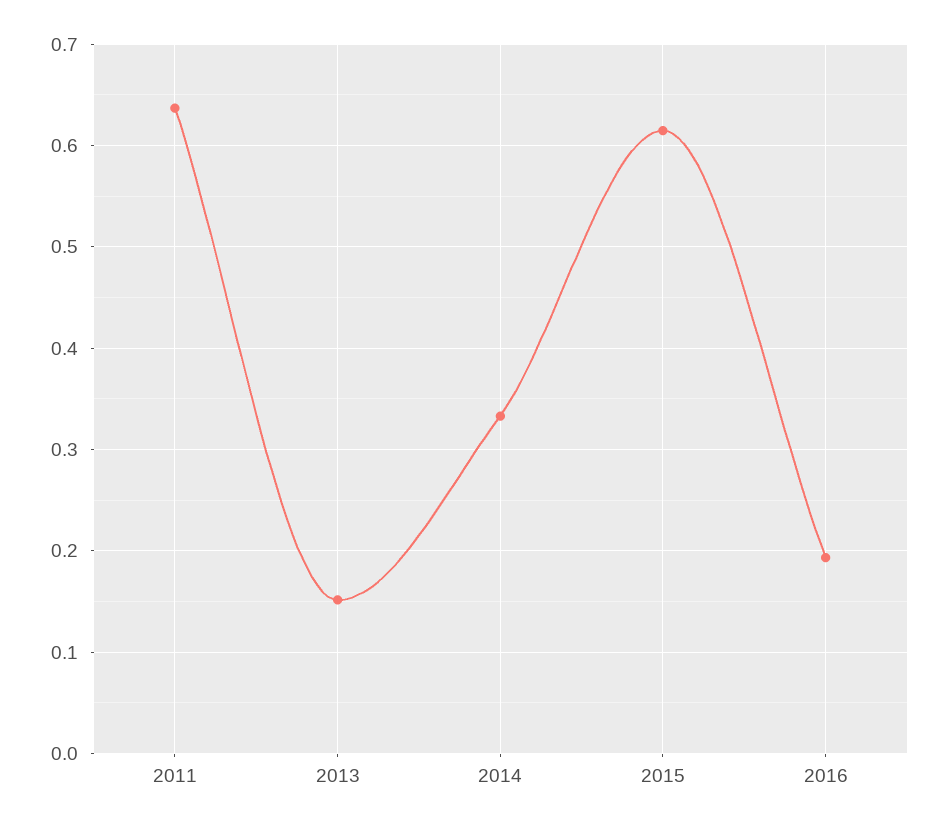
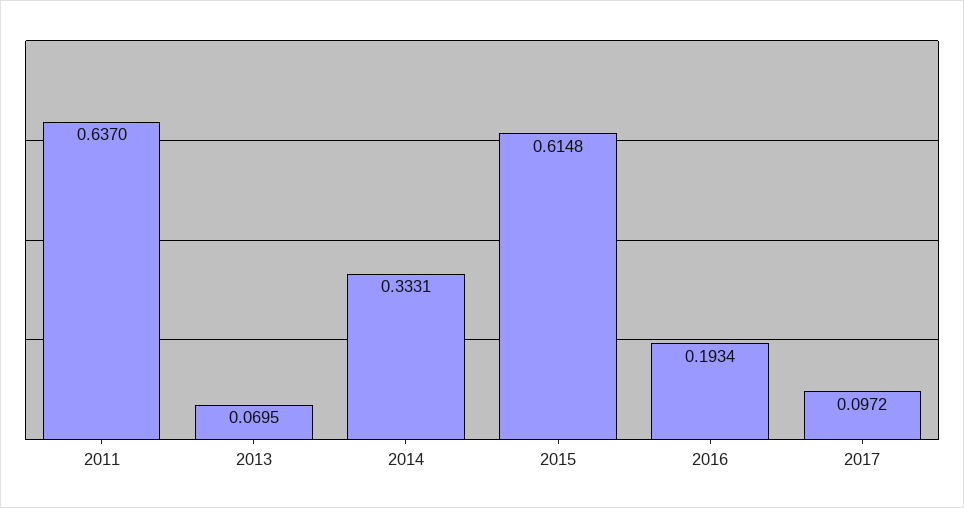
2013: 0.15 -> 0.0695
2017: none -> 0.0972

